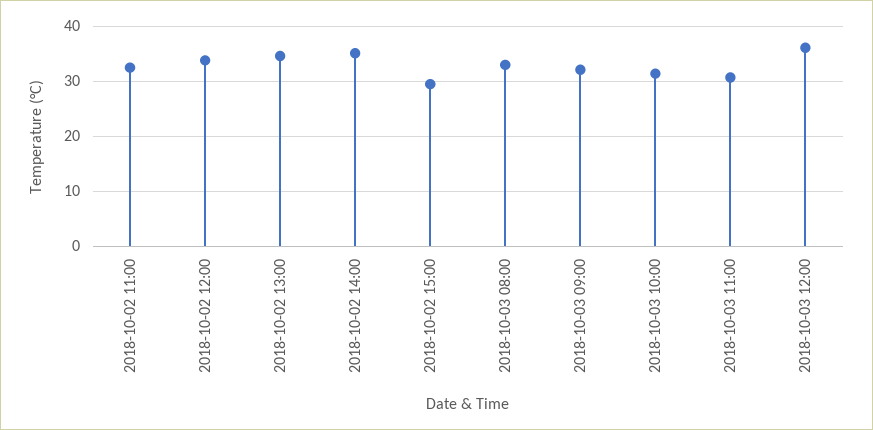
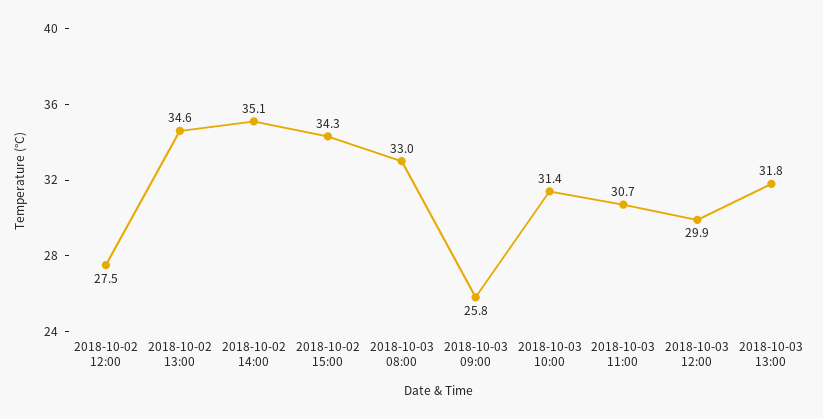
2018-10-02 11:00: 32 -> none
2018-10-02 12:00: 34 -> 27.5
2018-10-02 15:00: 30 -> 34.3
2018-10-03 09:00: 32 -> 25.8
2018-10-03 12:00: 36 -> 29.9
2018-10-03 13:00: none -> 31.8

